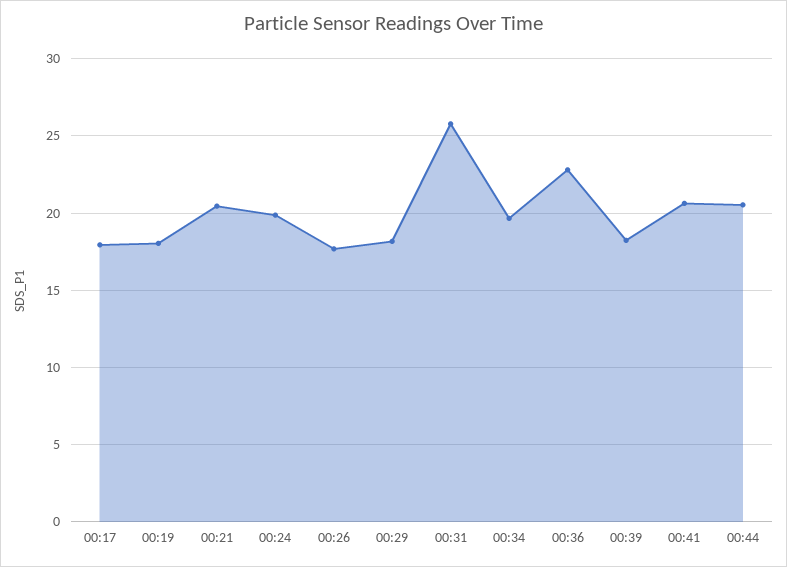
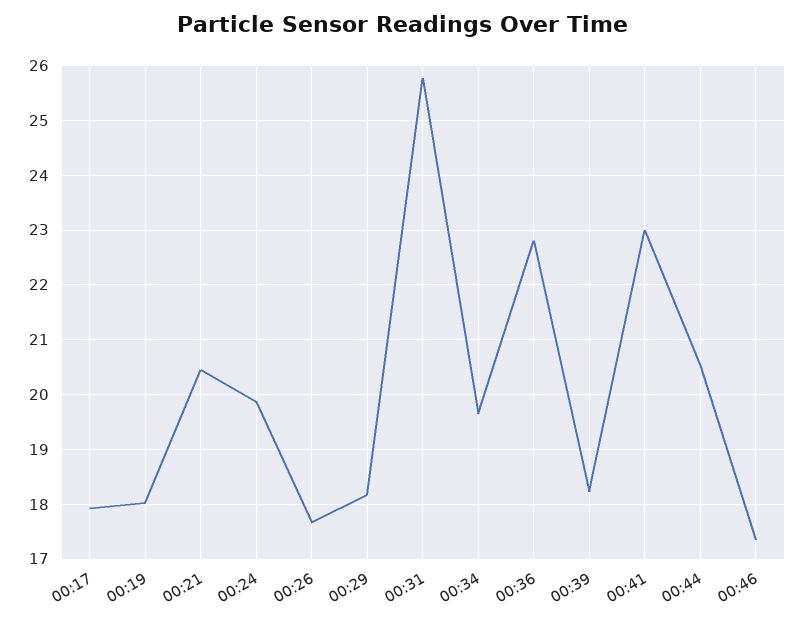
00:41: 20.5 -> 23
00:46: none -> 17.4

